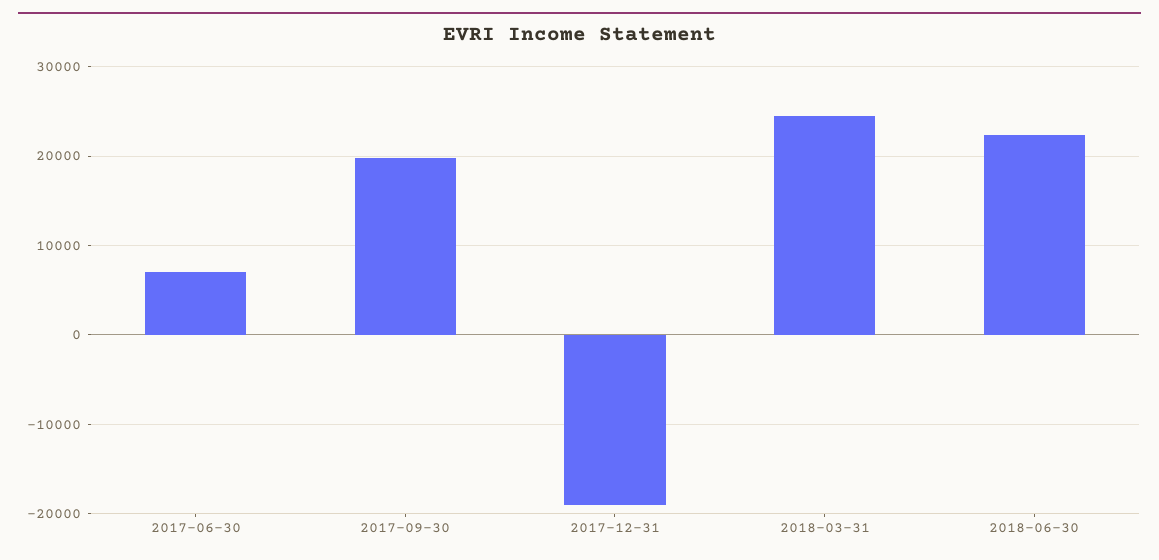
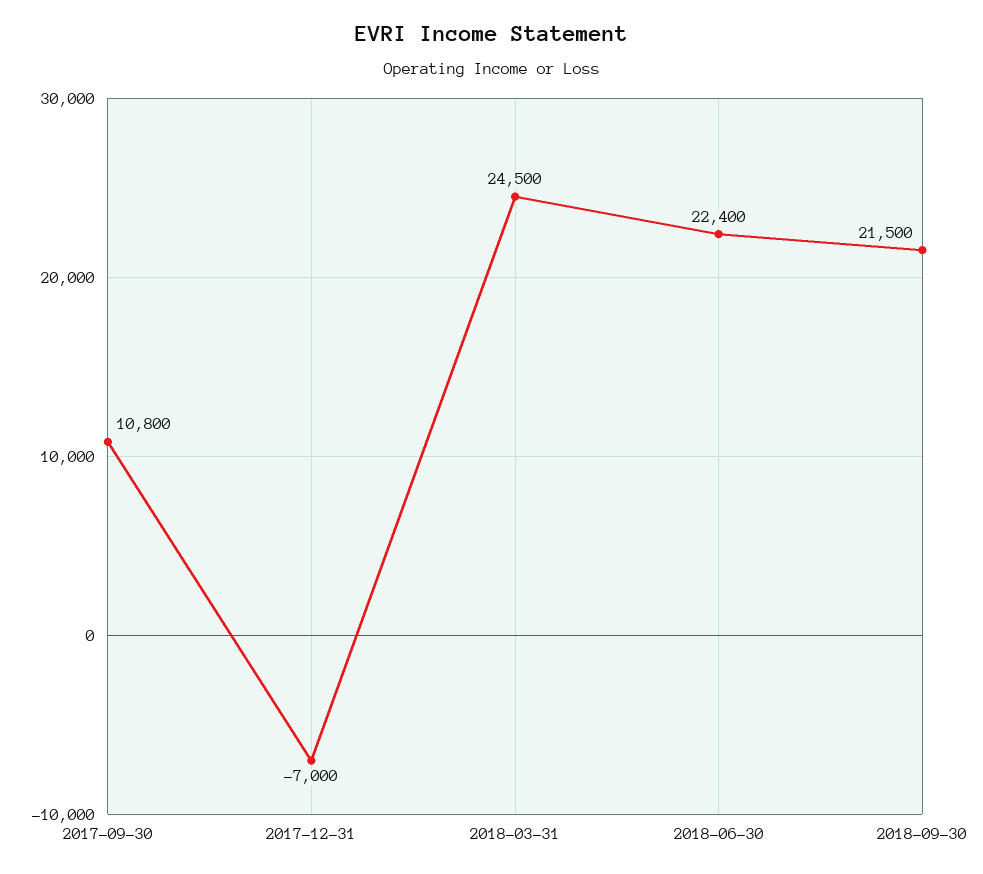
2017-06-30: 7000 -> none
2017-09-30: 20000 -> 10800
2017-12-31: -19000 -> -7000
2018-09-30: none -> 21500

